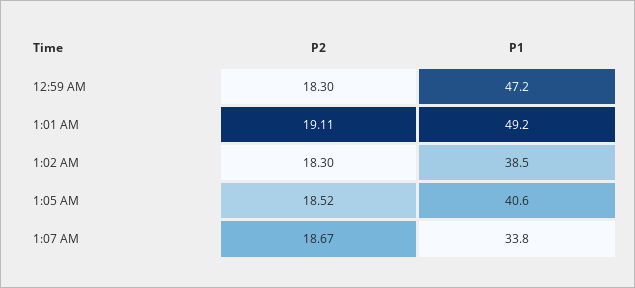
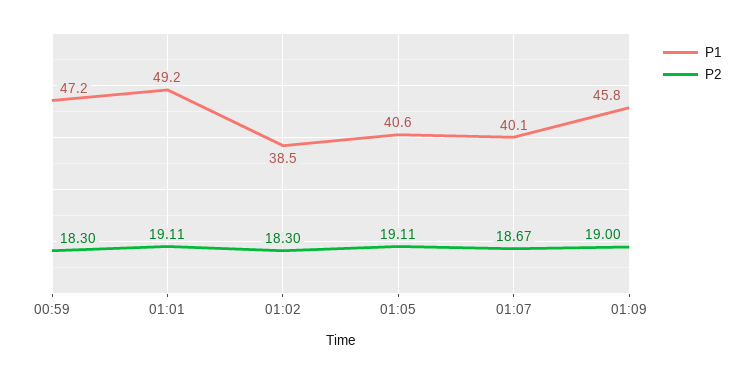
P2, 1:05 AM: 18.52 -> 19.11
P1, 1:07 AM: 33.8 -> 40.1
P1, 01:09: none -> 45.8
P2, 01:09: none -> 19

